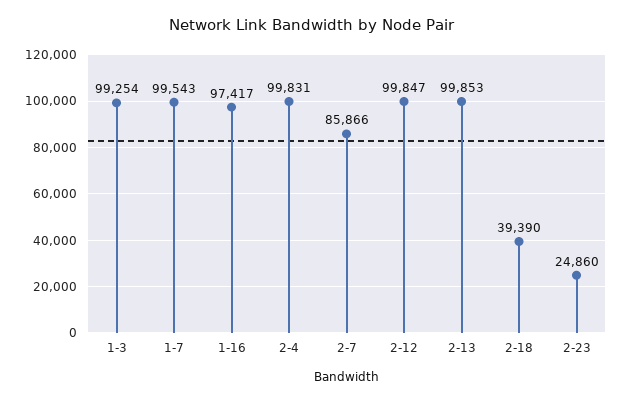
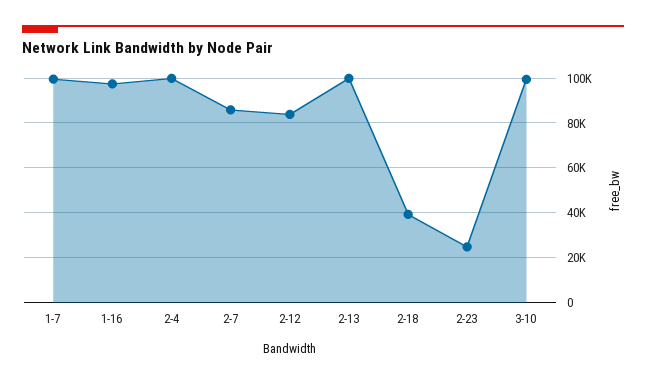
1-3: 99254 -> none
2-12: 99847 -> 85000
3-10: none -> 100000

